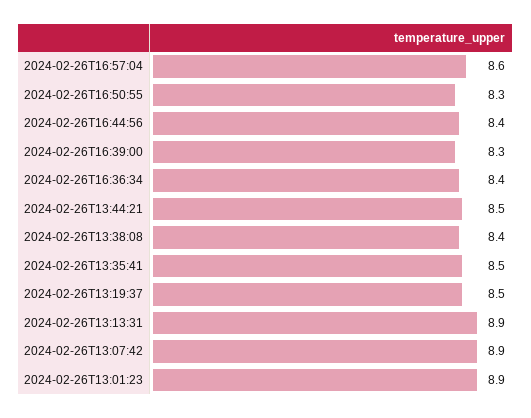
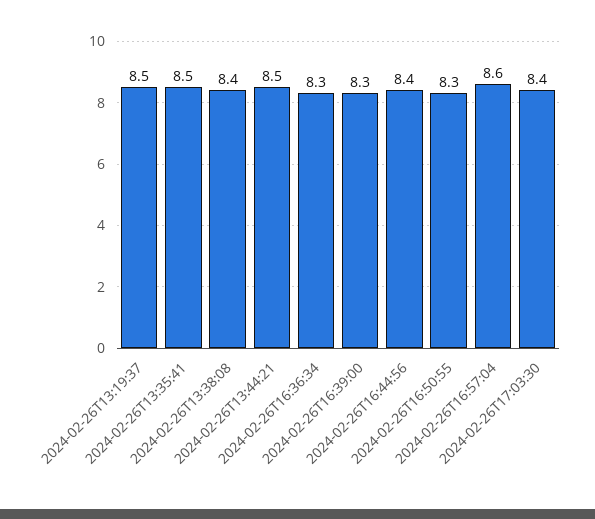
2024-02-26T16:36:34: 8.4 -> 8.3
2024-02-26T13:13:31: 8.9 -> none
2024-02-26T13:07:42: 8.9 -> none
2024-02-26T13:01:23: 8.9 -> none
2024-02-26T17:03:30: none -> 8.4

